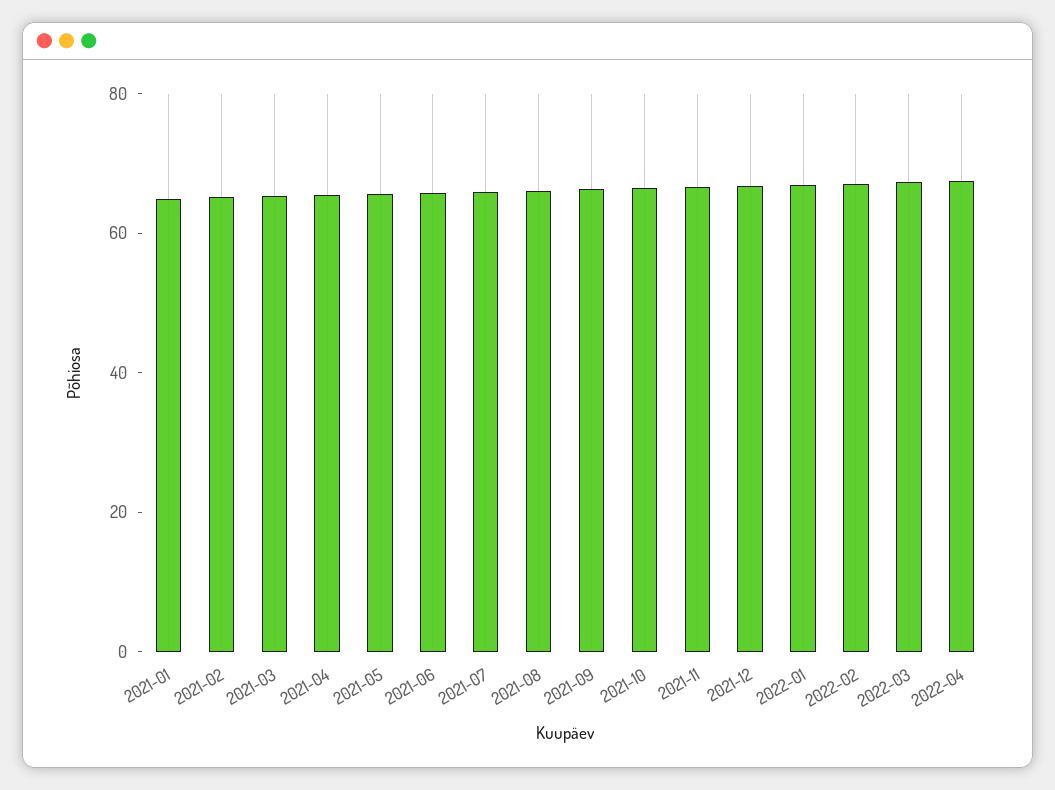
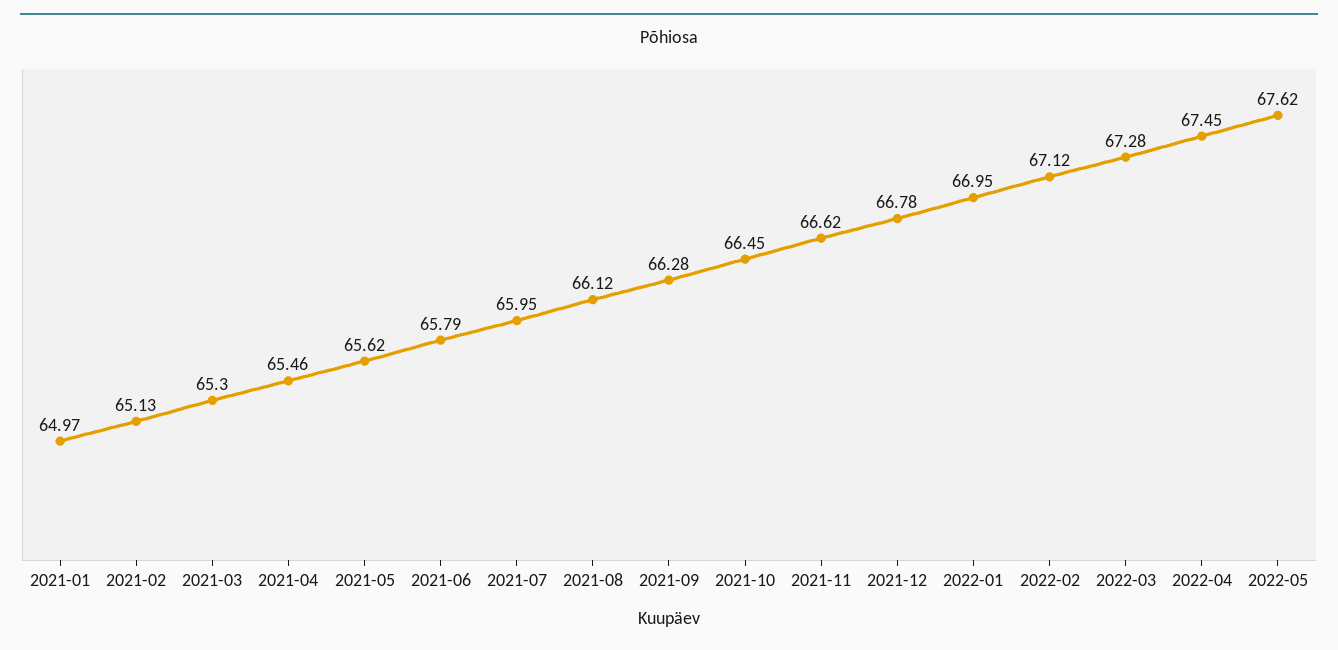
2022-05: none -> 67.62

